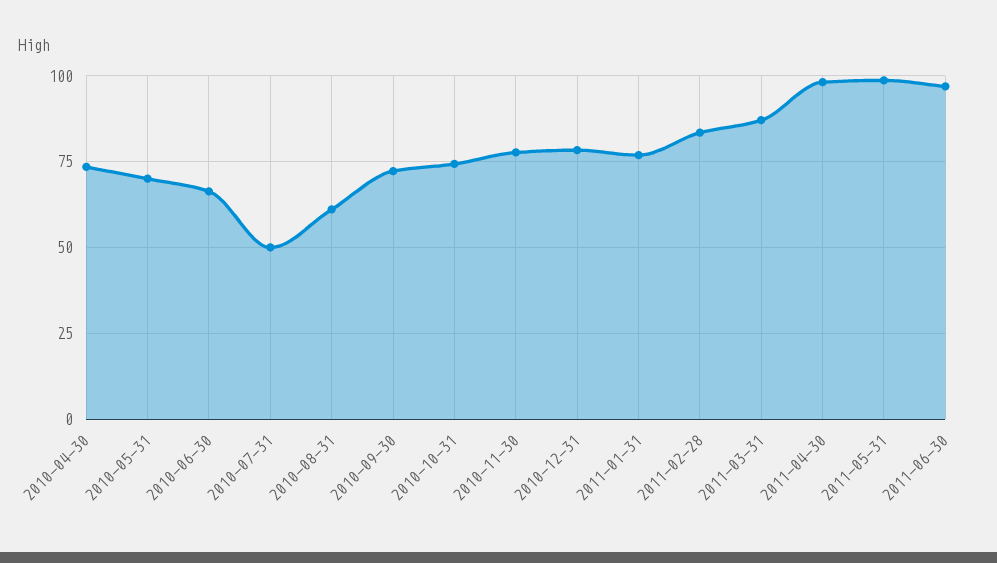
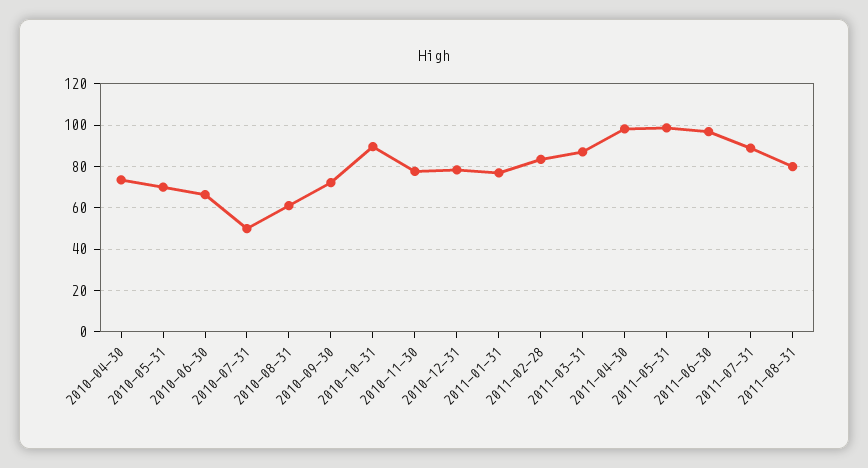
2010-10-31: 75 -> 90
2011-07-31: none -> 90
2011-08-31: none -> 80

